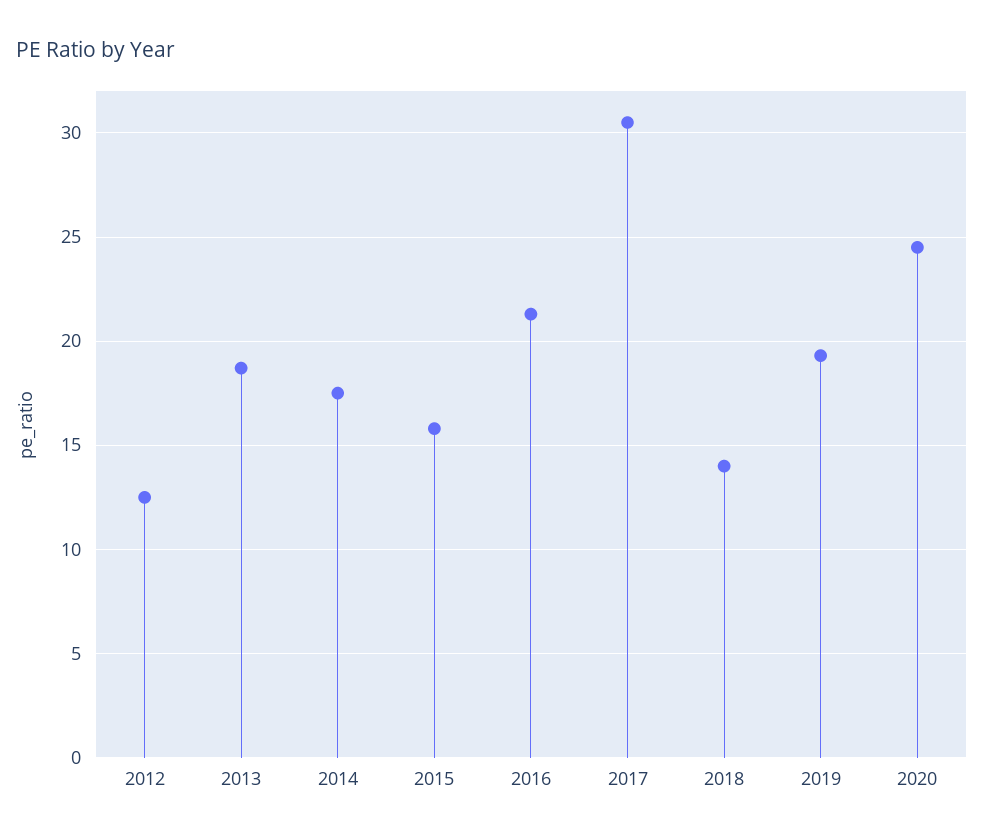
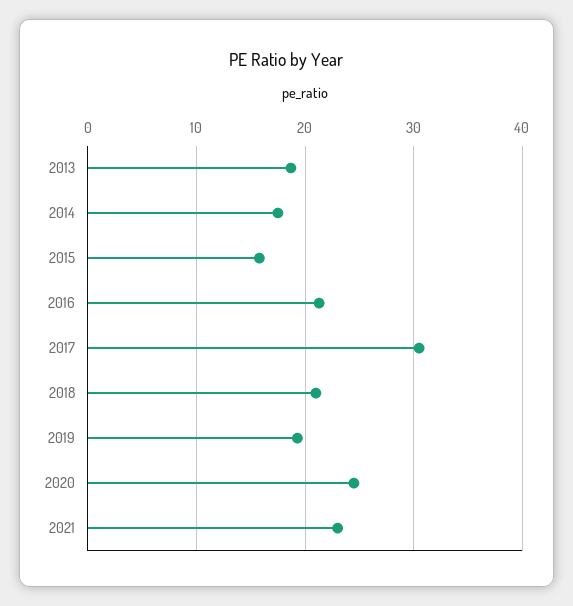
2012: 12.5 -> none
2018: 14 -> 21
2021: none -> 23

